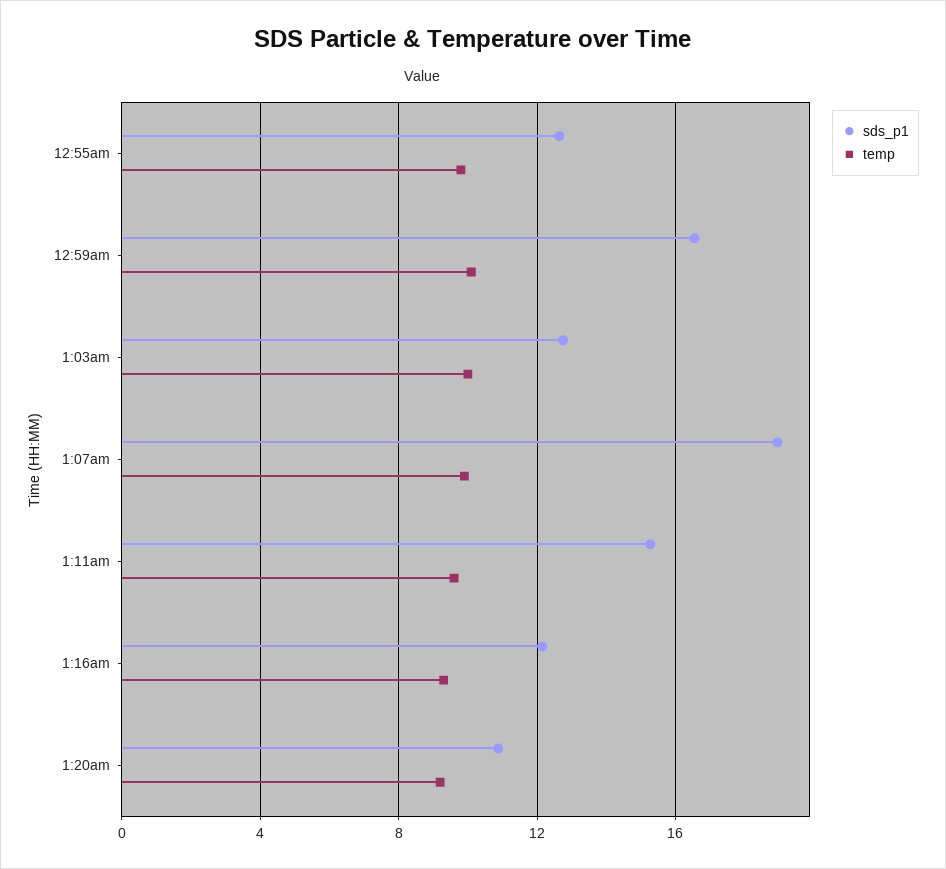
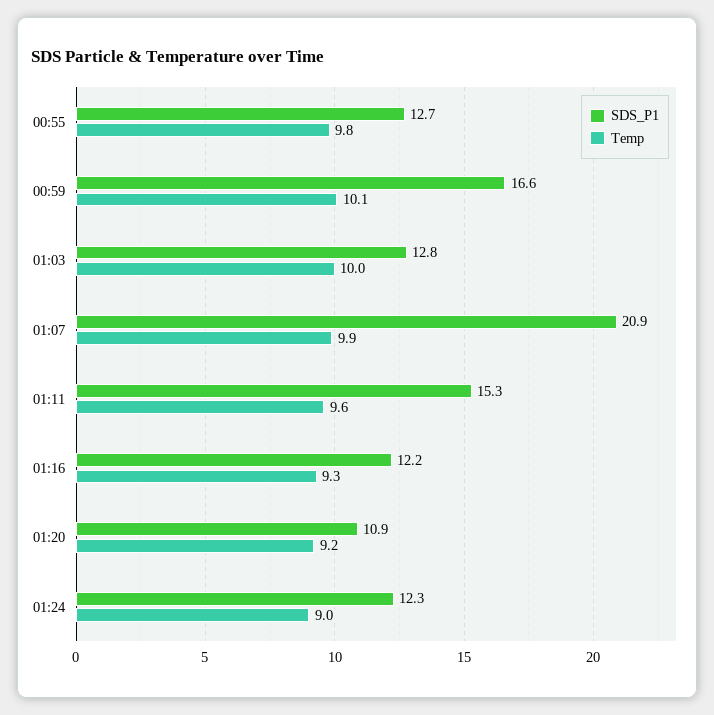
sds_p1, 1:07am: 19 -> 20.9
sds_p1, 01:24: none -> 12.3
temp, 01:24: none -> 9

